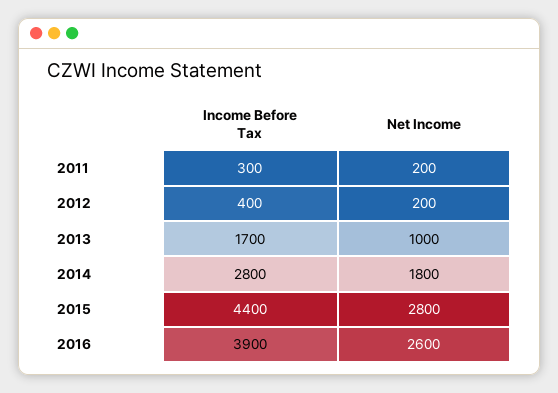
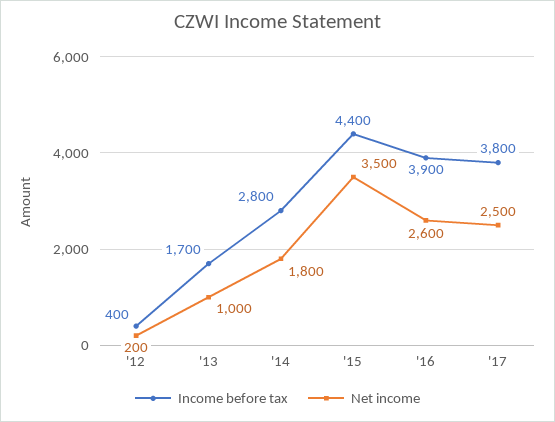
Income Before Tax, 2011: 300 -> none
Net Income, 2011: 200 -> none
Net Income, 2015: 2800 -> 3500
Income Before Tax, '17: none -> 3800
Net Income, '17: none -> 2500

